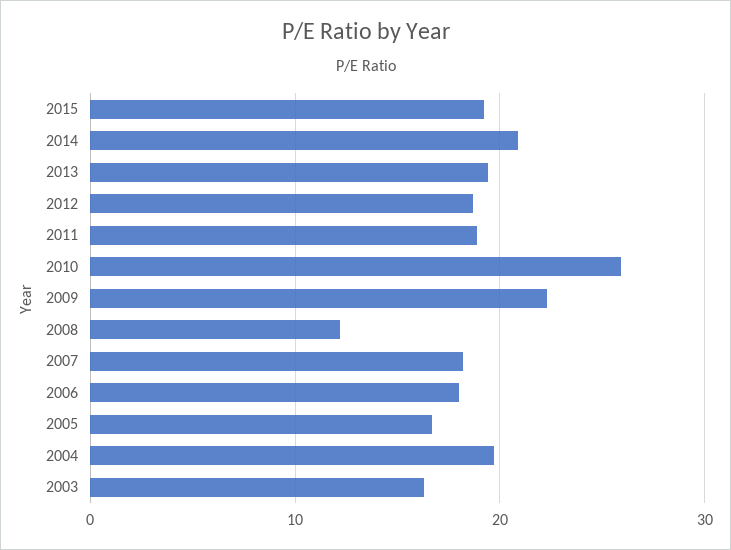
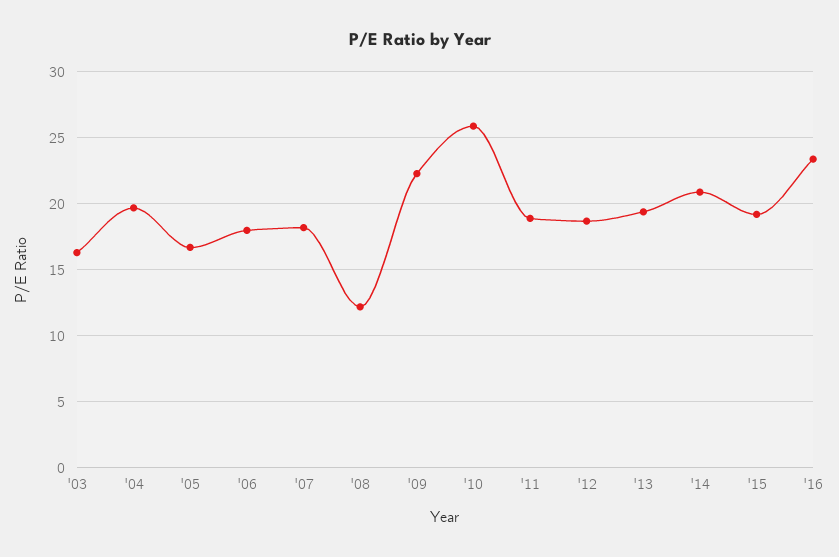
'16: none -> 23.5

